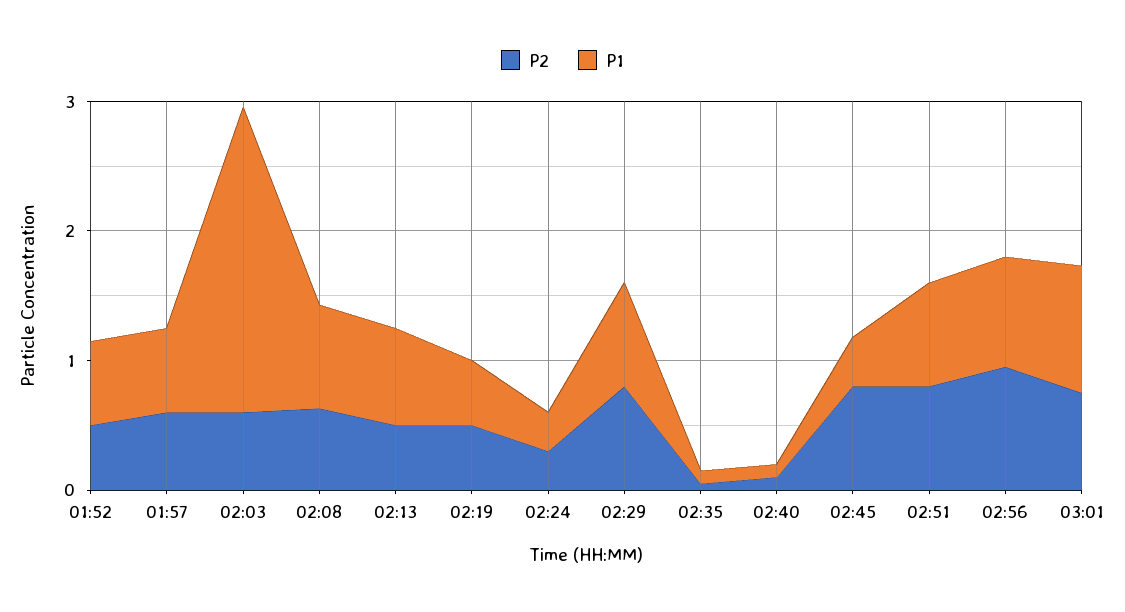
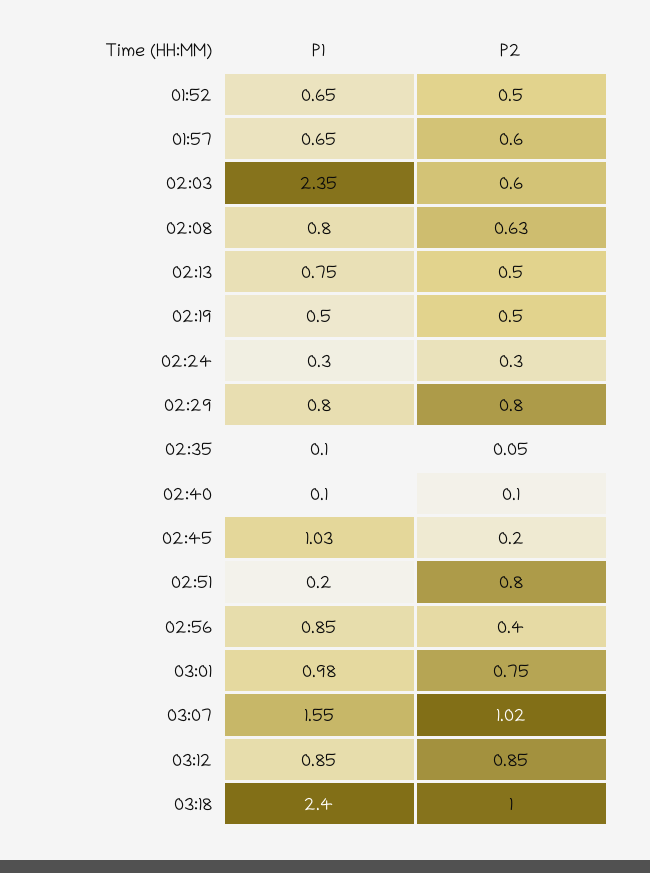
P2, 02:45: 0.8 -> 0.2
P1, 02:45: 0.4 -> 1.03
P1, 02:51: 0.8 -> 0.2
P2, 02:56: 1 -> 0.4
P1, 03:07: none -> 1.55
P2, 03:07: none -> 1.02
P1, 03:12: none -> 0.85
P2, 03:12: none -> 0.85
P1, 03:18: none -> 2.4
P2, 03:18: none -> 1

